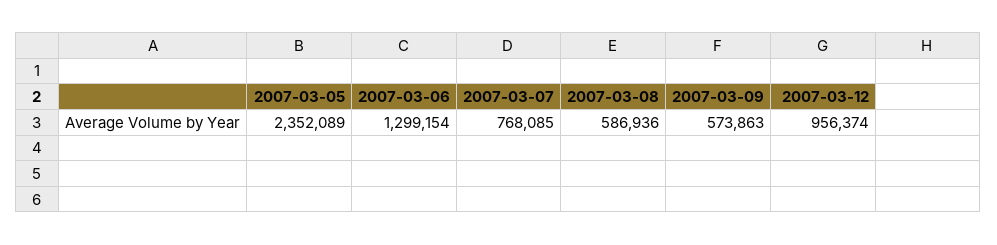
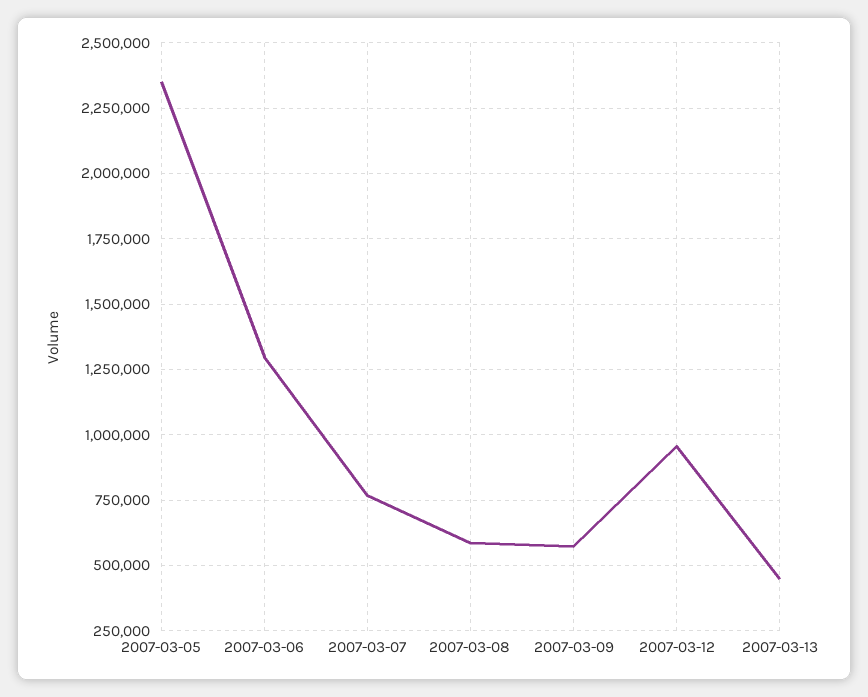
2007-03-13: none -> 450000

